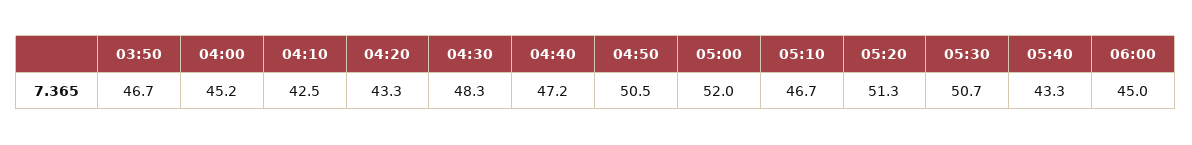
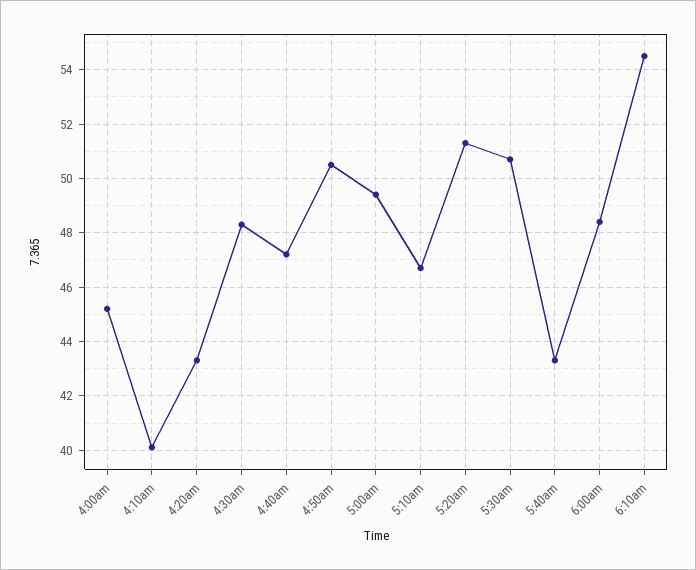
03:50: 46.7 -> none
04:10: 42.5 -> 40
05:00: 52 -> 49.5
06:00: 45 -> 48.5
6:10am: none -> 54.5

